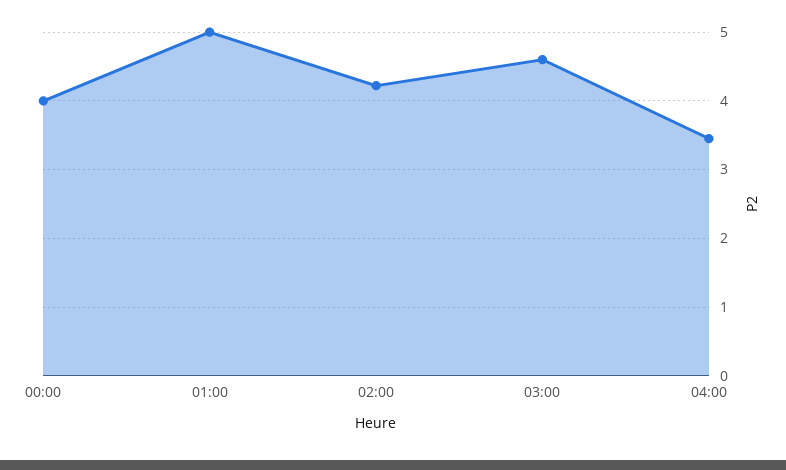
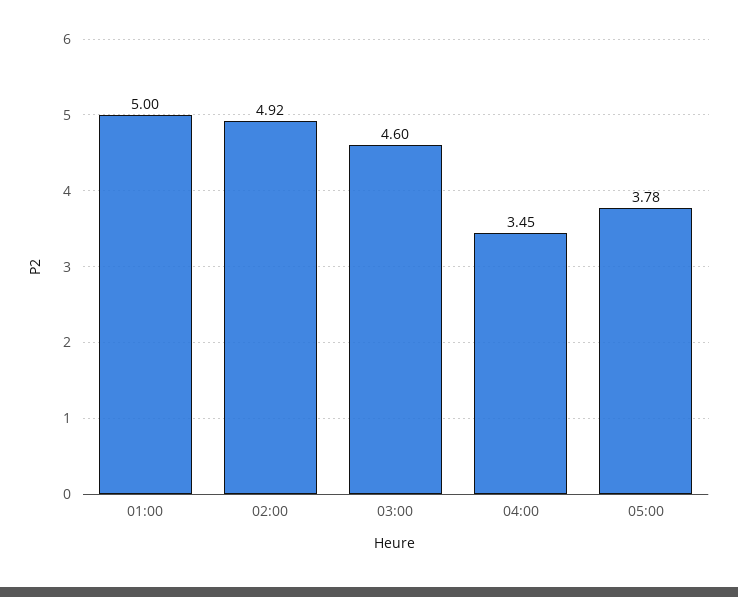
00:00: 4 -> none
02:00: 4.2 -> 4.92
05:00: none -> 3.78

